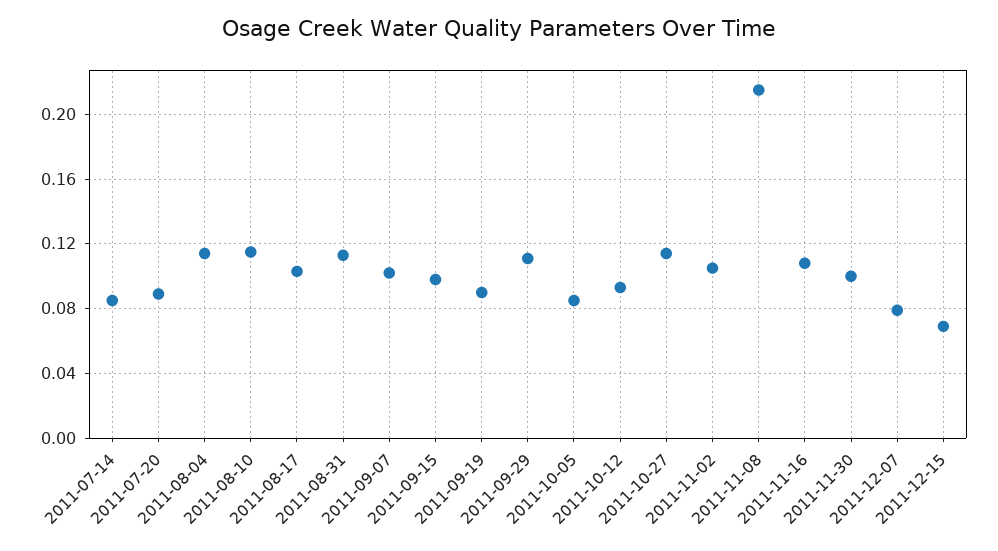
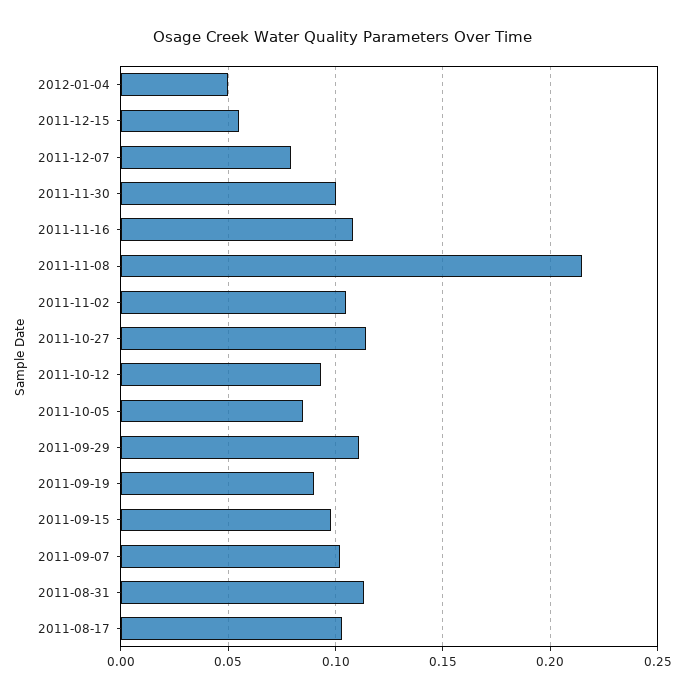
2011-07-14: 0.085 -> none
2011-07-20: 0.09 -> none
2011-08-04: 0.115 -> none
2011-08-10: 0.115 -> none
2011-12-15: 0.07 -> 0.055
2012-01-04: none -> 0.05

